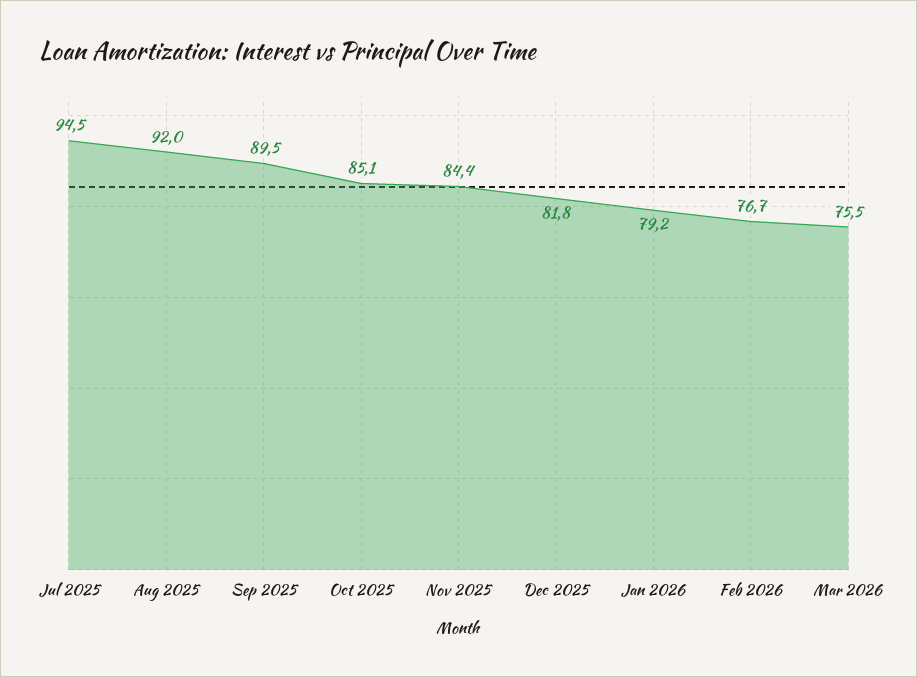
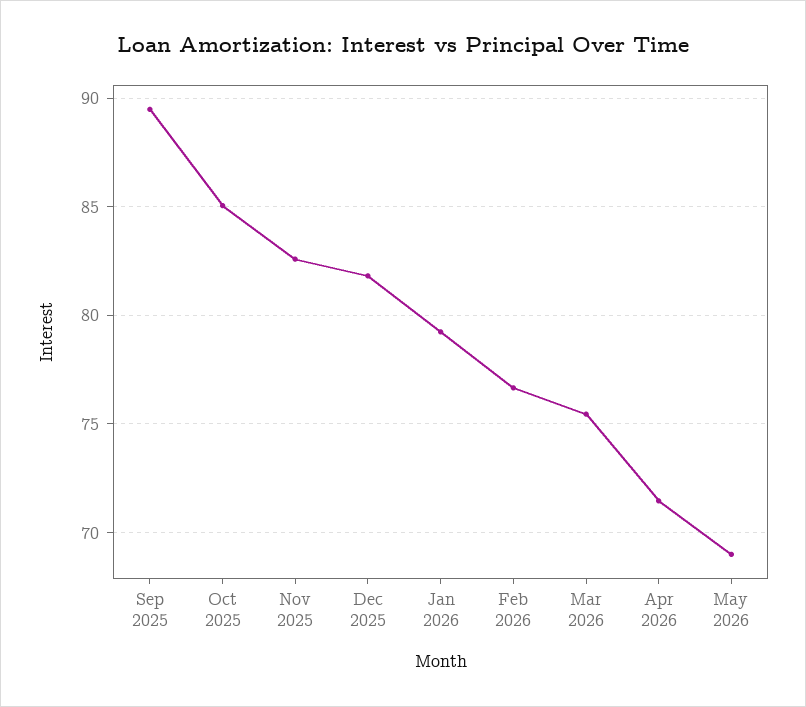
Jul 2025: 94.5 -> none
Aug 2025: 92 -> none
Nov 2025: 84.4 -> 82.5
Apr 2026: none -> 71.5
May 2026: none -> 69

